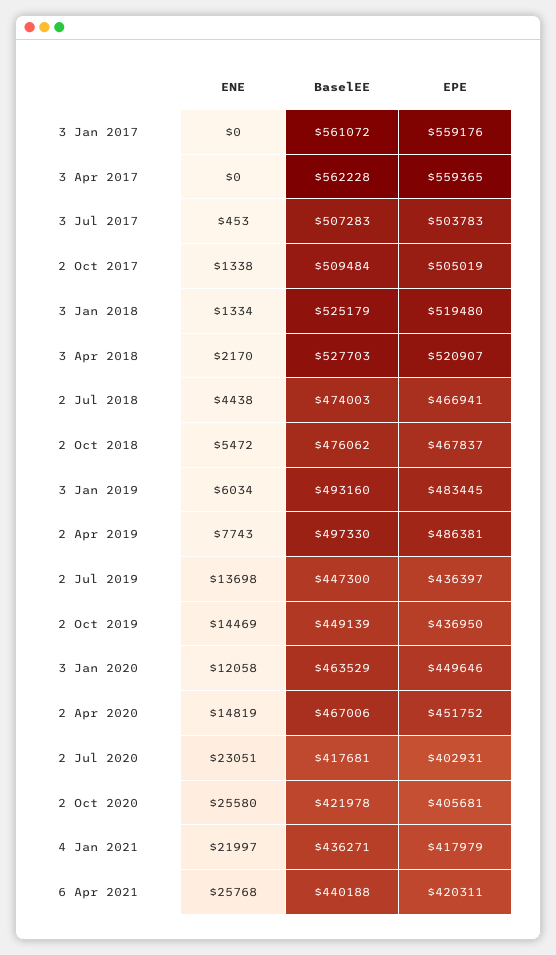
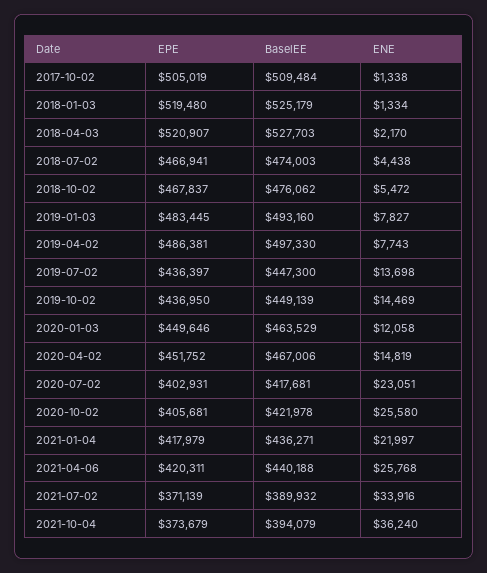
ENE, 3 Jan 2017: 0 -> none
BaselEE, 3 Jan 2017: 561072 -> none
EPE, 3 Jan 2017: 559176 -> none
ENE, 3 Apr 2017: 0 -> none
BaselEE, 3 Apr 2017: 562228 -> none
EPE, 3 Apr 2017: 559365 -> none
ENE, 3 Jul 2017: 453 -> none
BaselEE, 3 Jul 2017: 507283 -> none
EPE, 3 Jul 2017: 503783 -> none
ENE, 3 Jan 2019: 6034 -> 7827
EPE, 2021-07-02: none -> 371139
BaselEE, 2021-07-02: none -> 389932
ENE, 2021-07-02: none -> 33916
EPE, 2021-10-04: none -> 373679
BaselEE, 2021-10-04: none -> 394079
ENE, 2021-10-04: none -> 36240

